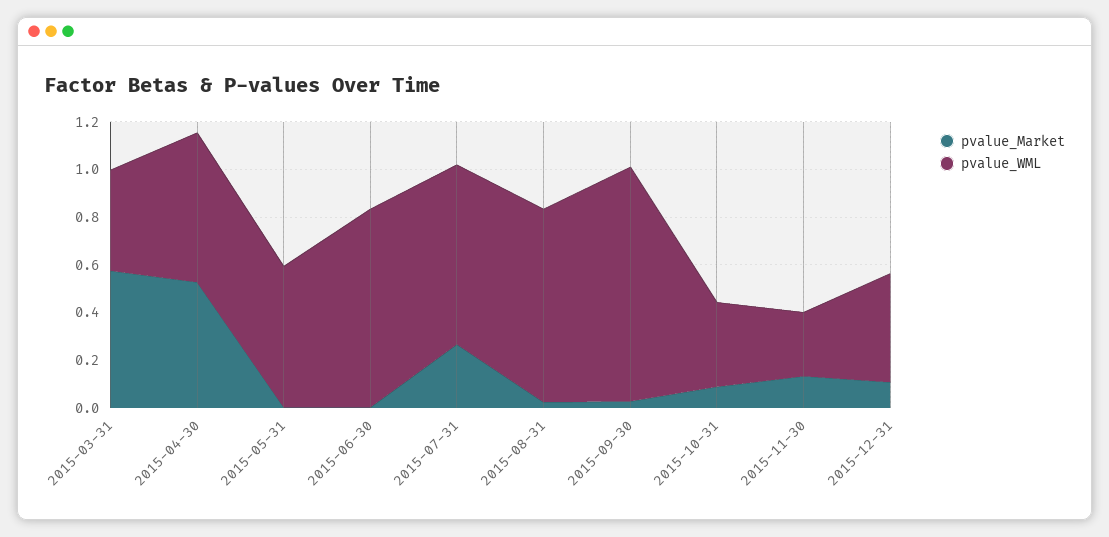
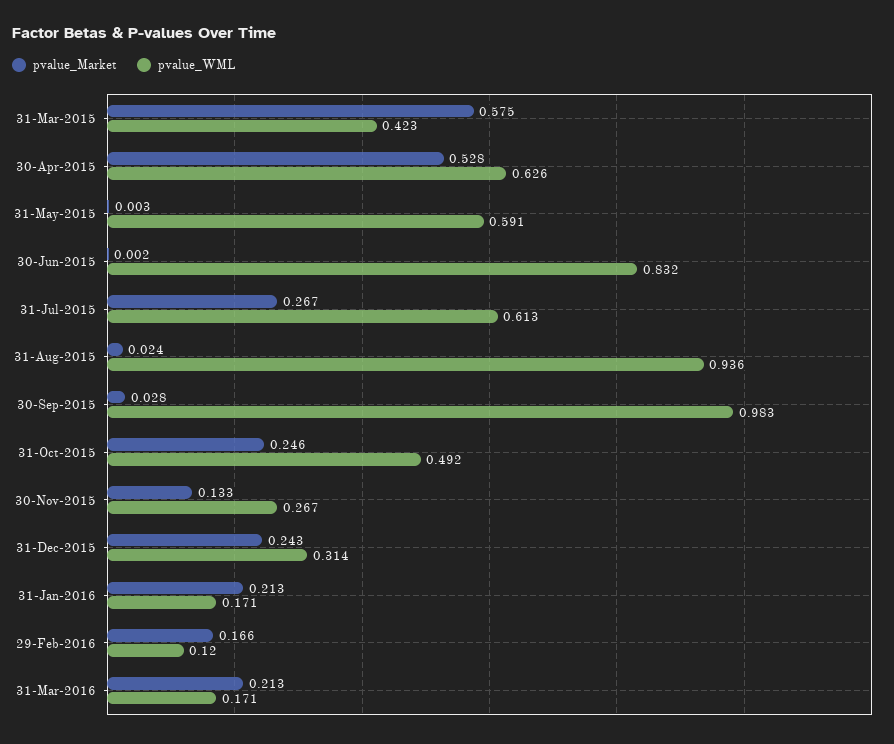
pvalue_WML, 2015-07-31: 0.75 -> 0.613
pvalue_WML, 2015-08-31: 0.8 -> 0.936
pvalue_Market, 2015-10-31: 0.1 -> 0.246
pvalue_WML, 2015-10-31: 0.35 -> 0.492
pvalue_Market, 2015-12-31: 0.1 -> 0.243
pvalue_WML, 2015-12-31: 0.45 -> 0.314
pvalue_Market, 31-Jan-2016: none -> 0.213
pvalue_WML, 31-Jan-2016: none -> 0.171
pvalue_Market, 29-Feb-2016: none -> 0.166
pvalue_WML, 29-Feb-2016: none -> 0.12
pvalue_Market, 31-Mar-2016: none -> 0.213
pvalue_WML, 31-Mar-2016: none -> 0.171

